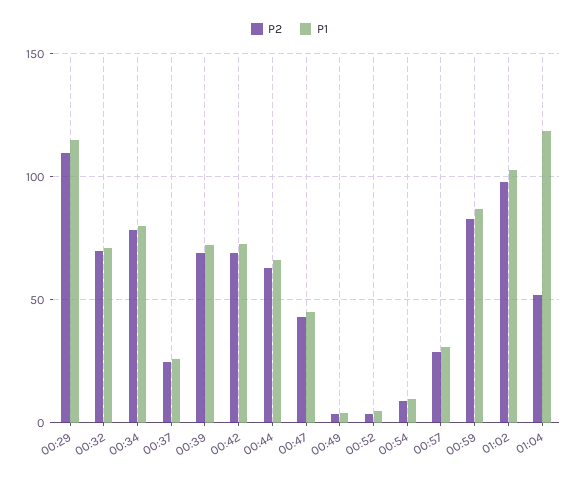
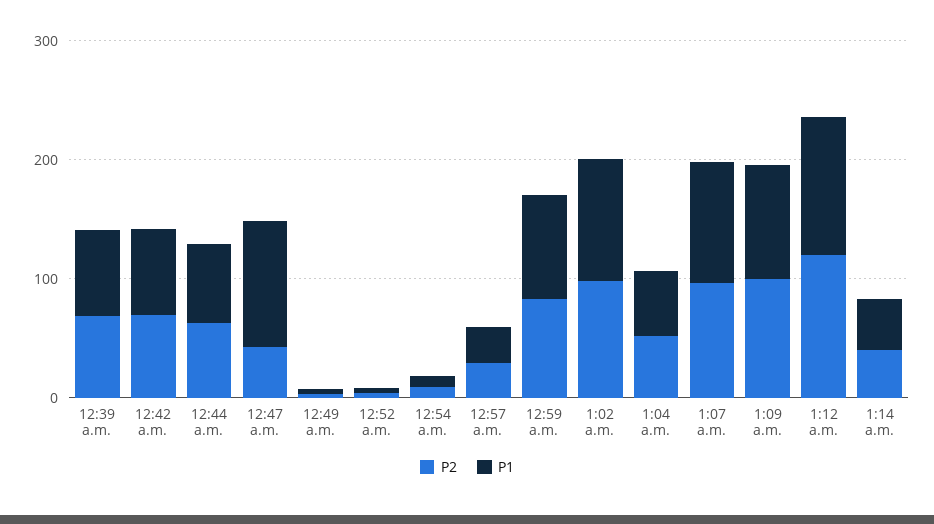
P2, 00:29: 110 -> none
P1, 00:29: 115 -> none
P2, 00:32: 70 -> none
P1, 00:32: 70 -> none
P2, 00:34: 80 -> none
P1, 00:34: 80 -> none
P2, 00:37: 25 -> none
P1, 00:37: 25 -> none
P1, 00:47: 45 -> 100
P1, 01:04: 120 -> 60
P2, 1:07 a.m.: none -> 100
P1, 1:07 a.m.: none -> 100
P2, 1:09 a.m.: none -> 100
P1, 1:09 a.m.: none -> 100
P2, 1:12 a.m.: none -> 120
P1, 1:12 a.m.: none -> 120
P2, 1:14 a.m.: none -> 40
P1, 1:14 a.m.: none -> 40

